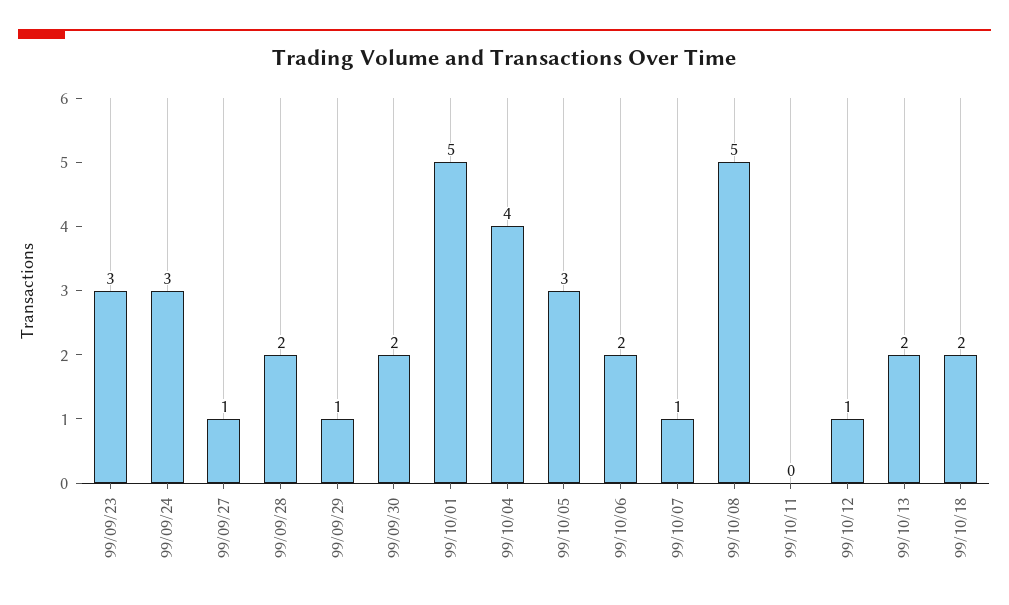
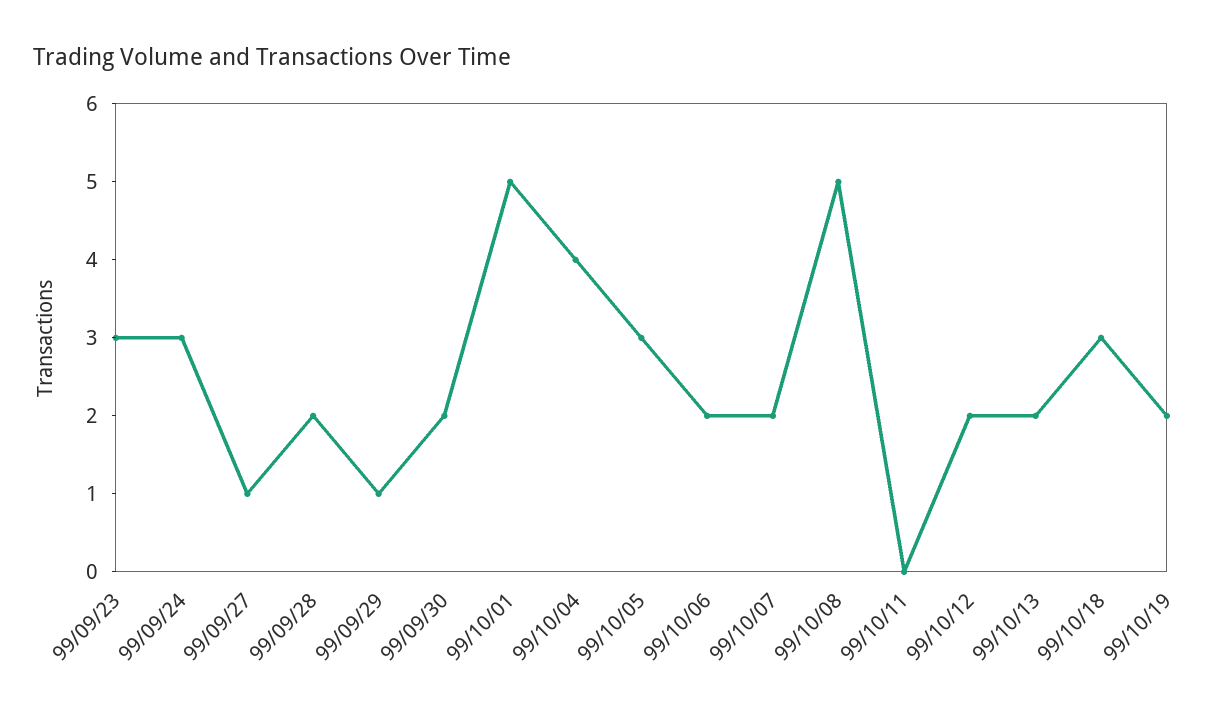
99/10/07: 1 -> 2
99/10/12: 1 -> 2
99/10/18: 2 -> 3
99/10/19: none -> 2

